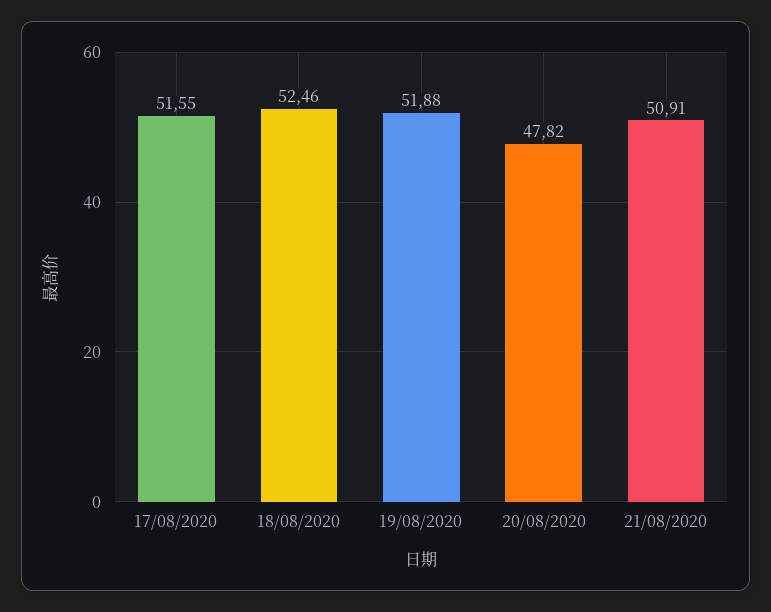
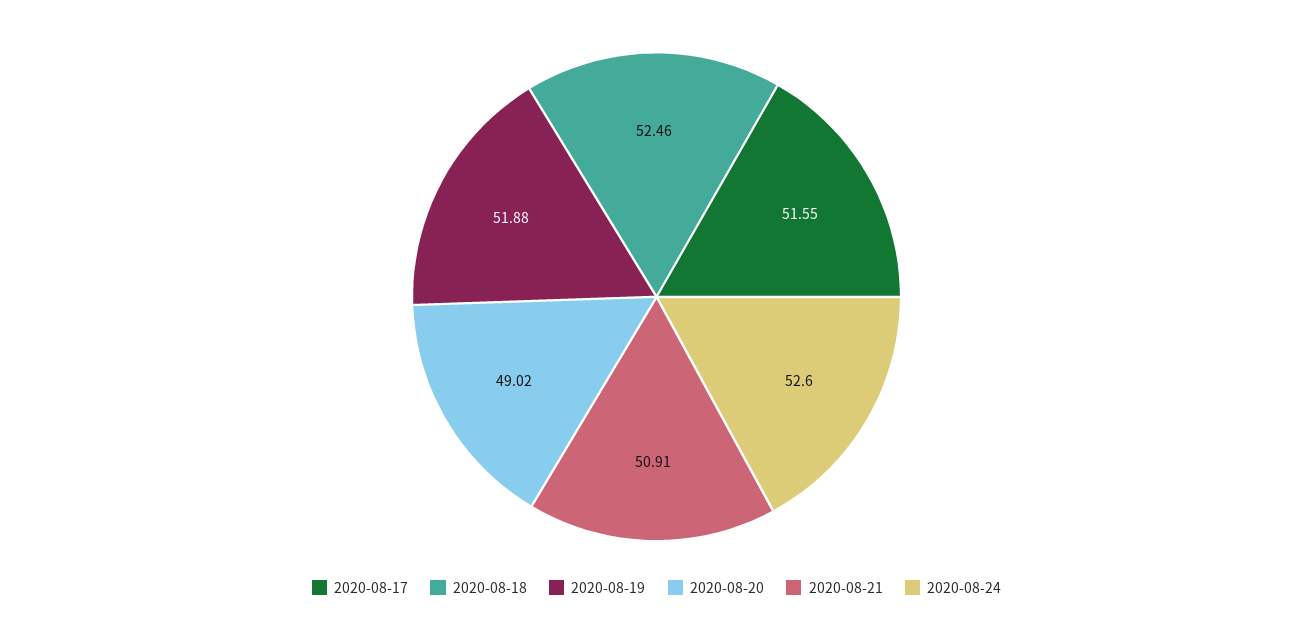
20/08/2020: 47.82 -> 49.02
2020-08-24: none -> 52.6

